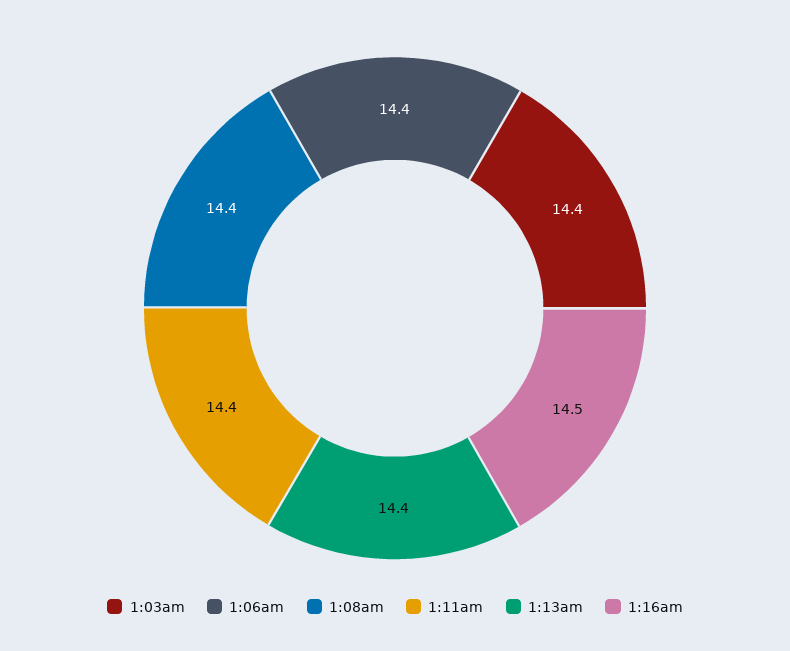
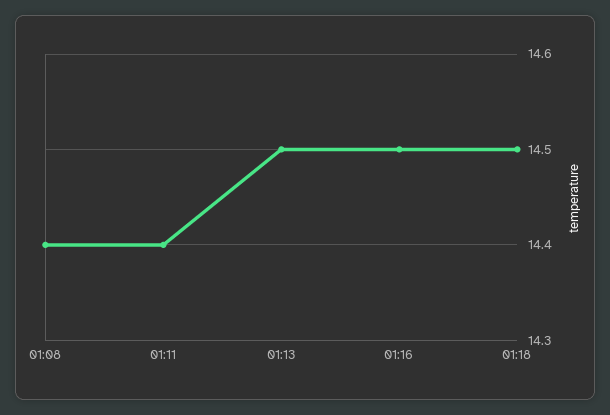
1:03am: 14.4 -> none
1:06am: 14.4 -> none
1:13am: 14.4 -> 14.5
01:18: none -> 14.5

